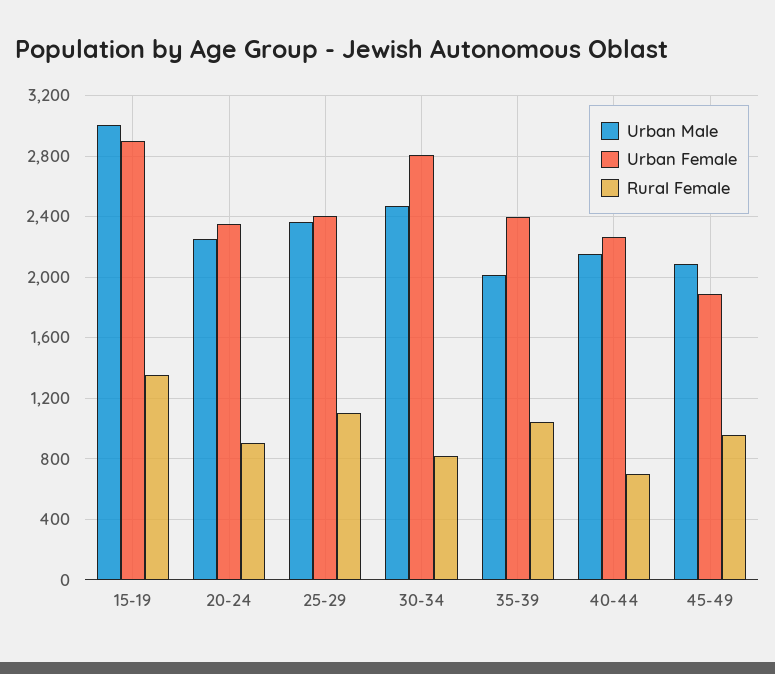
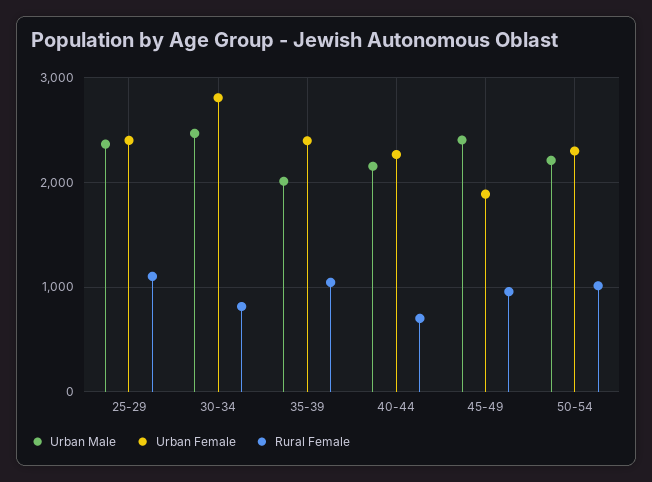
Urban Male, 15-19: 3000 -> none
Urban Female, 15-19: 2900 -> none
Rural Female, 15-19: 1350 -> none
Urban Male, 20-24: 2250 -> none
Urban Female, 20-24: 2350 -> none
Rural Female, 20-24: 900 -> none
Urban Male, 45-49: 2100 -> 2400
Urban Male, 50-54: none -> 2200
Urban Female, 50-54: none -> 2300
Rural Female, 50-54: none -> 1000

